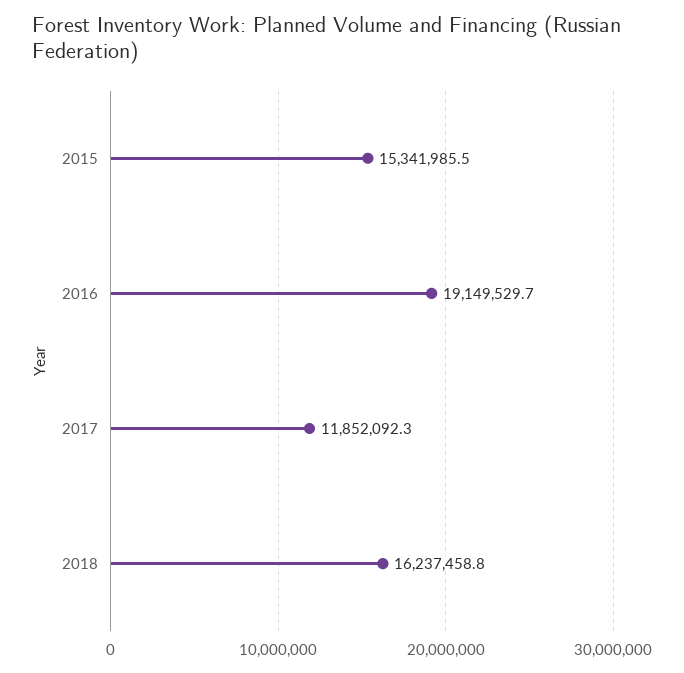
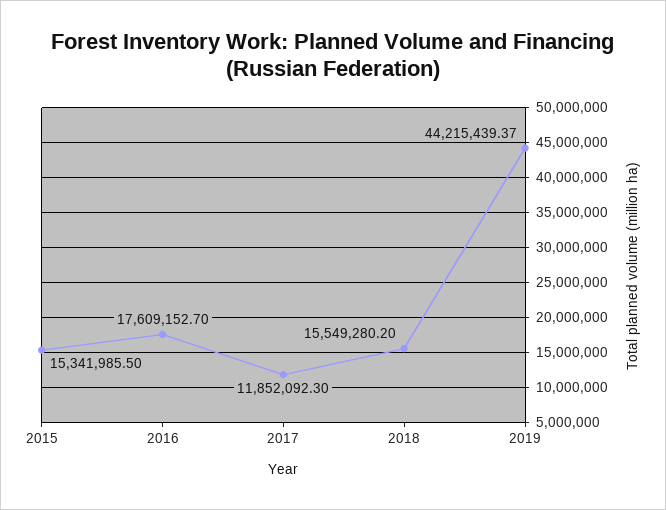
2016: 19149529.7 -> 17609152.7
2018: 16237458.8 -> 15549280.2
2019: none -> 44215439.37

